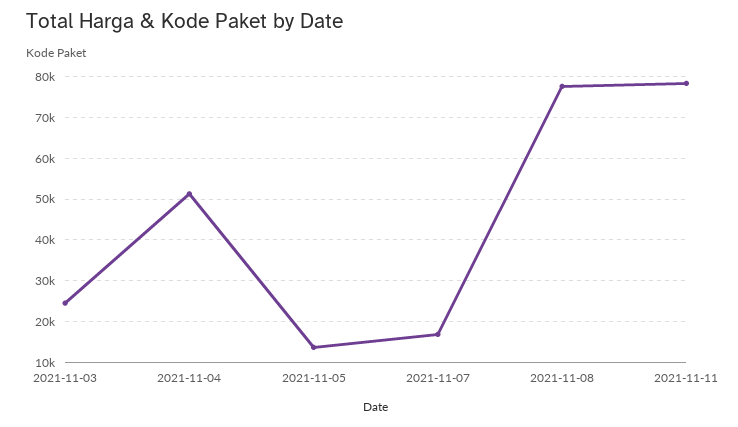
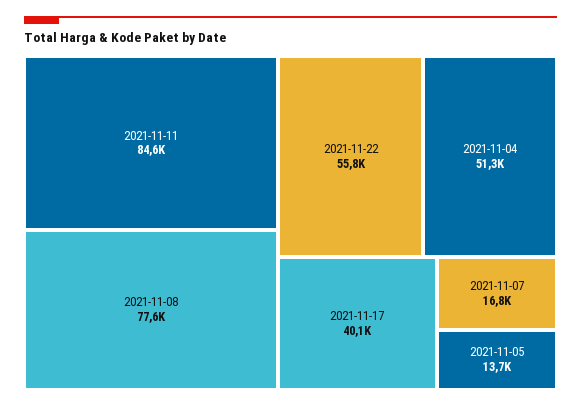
2021-11-03: 24000 -> none
2021-11-11: 78000 -> 84600
2021-11-22: none -> 55800
2021-11-17: none -> 40100

